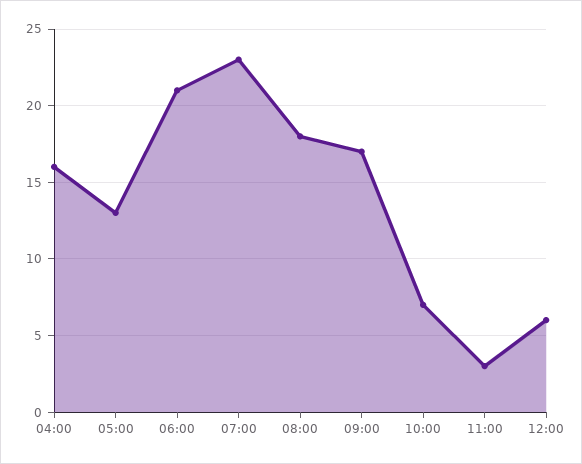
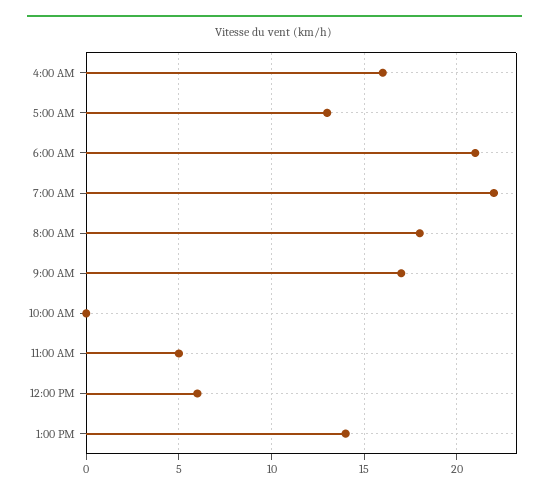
07:00: 23 -> 22
10:00: 7 -> 0
11:00: 3 -> 5
1:00 PM: none -> 14

